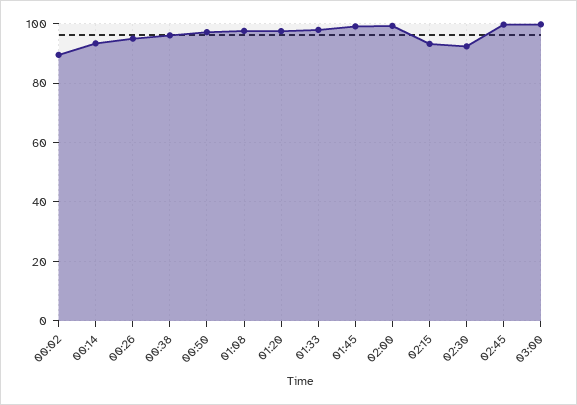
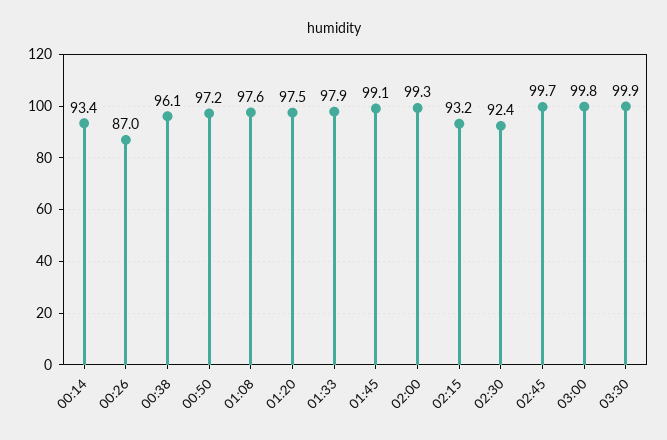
00:02: 90 -> none
00:26: 95 -> 87
03:30: none -> 99.9

